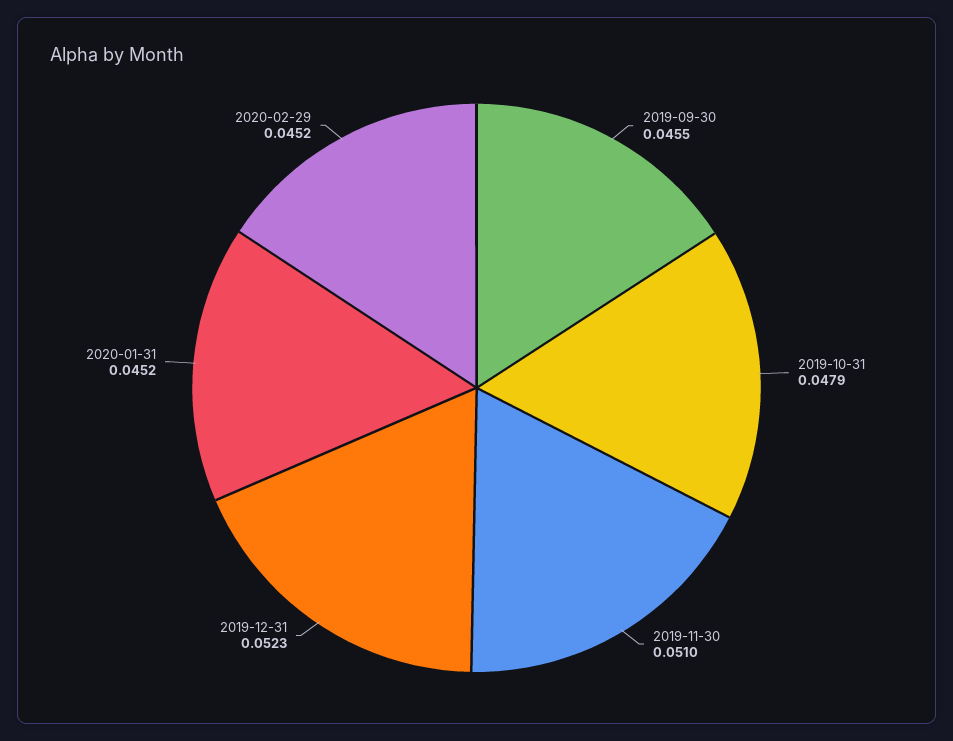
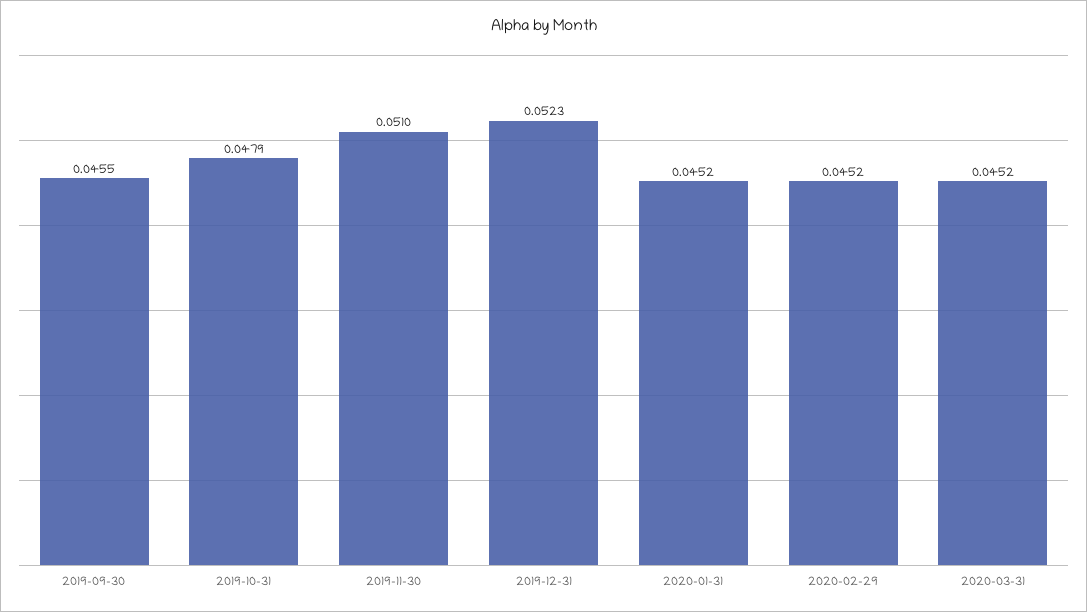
2020-03-31: none -> 0.0452

